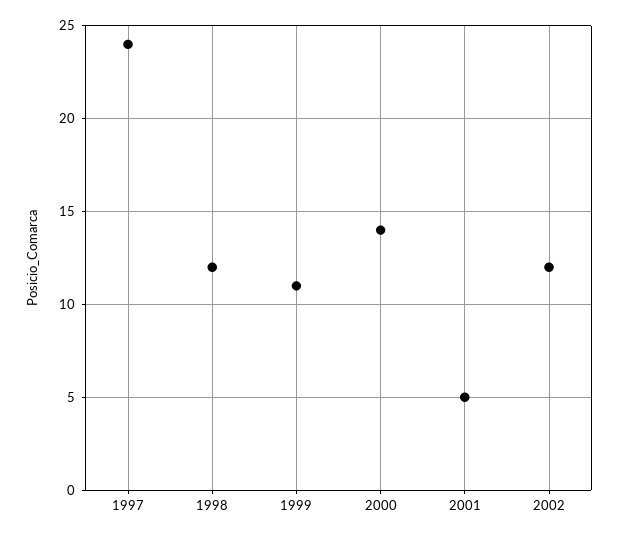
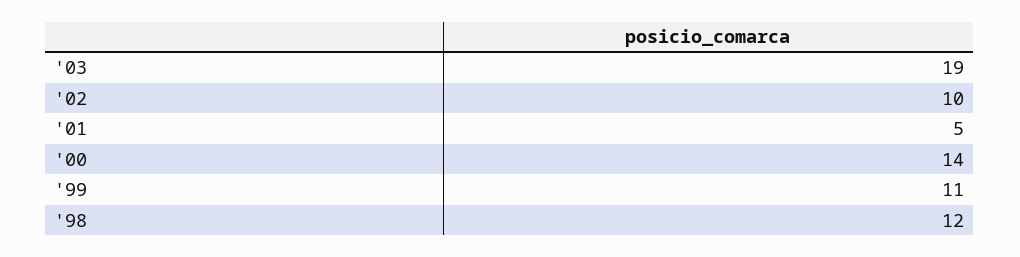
1997: 24 -> none
2002: 12 -> 10
'03: none -> 19

